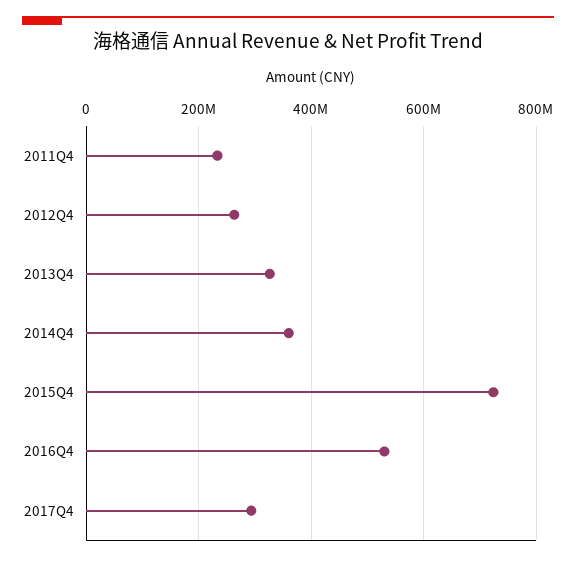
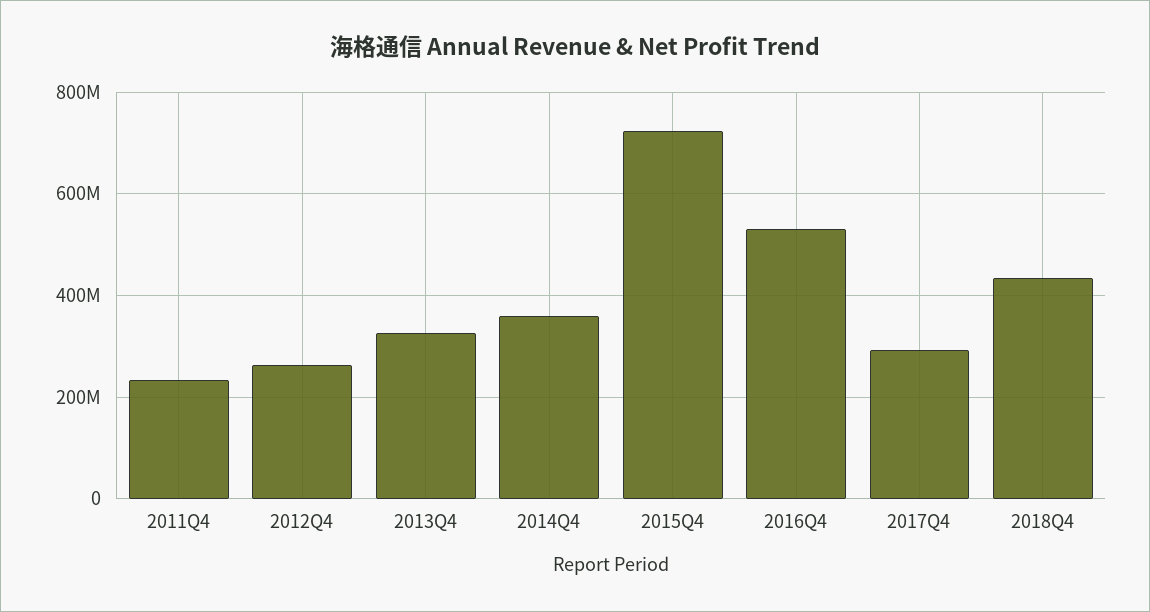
2018Q4: none -> 440000000

